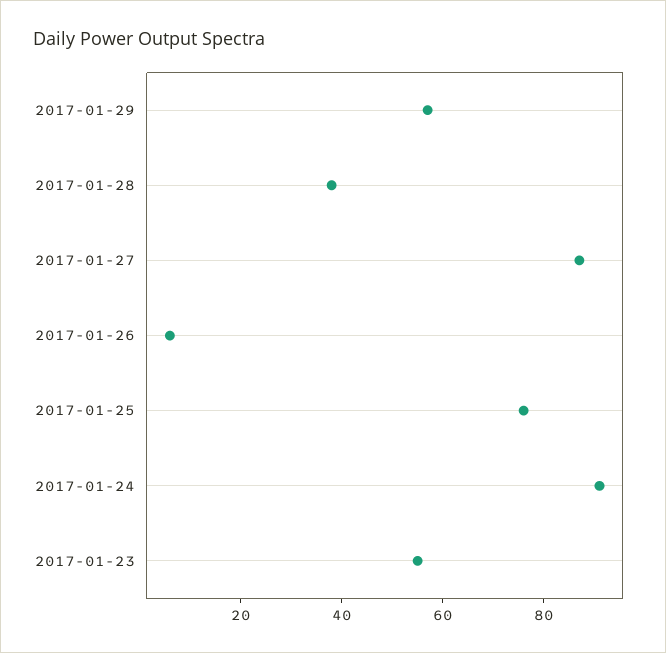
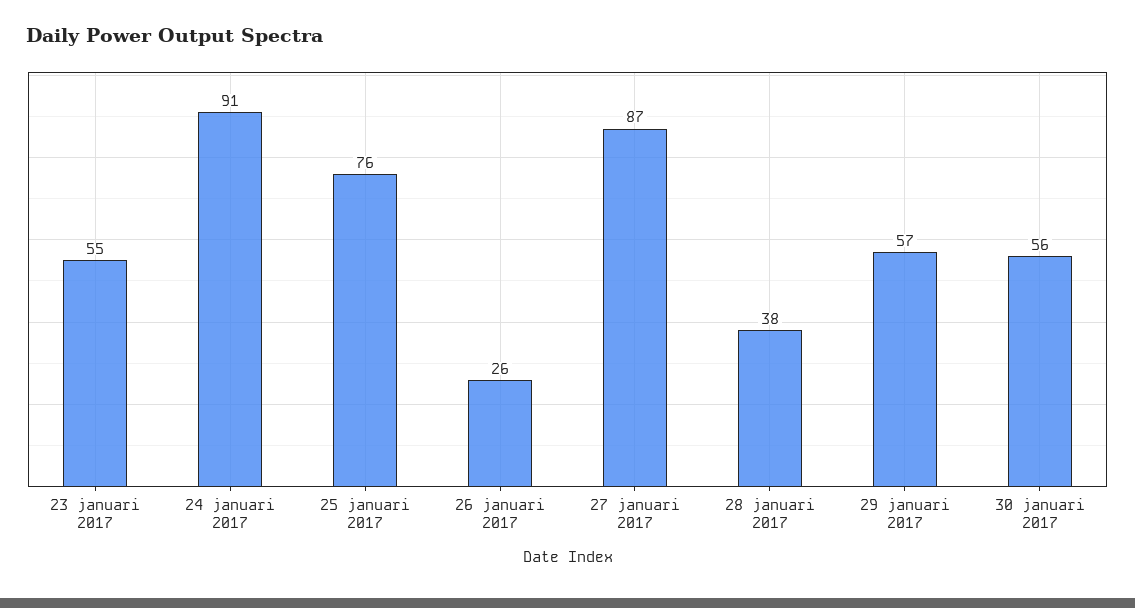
2017-01-26: 5 -> 26
30 januari 2017: none -> 56

